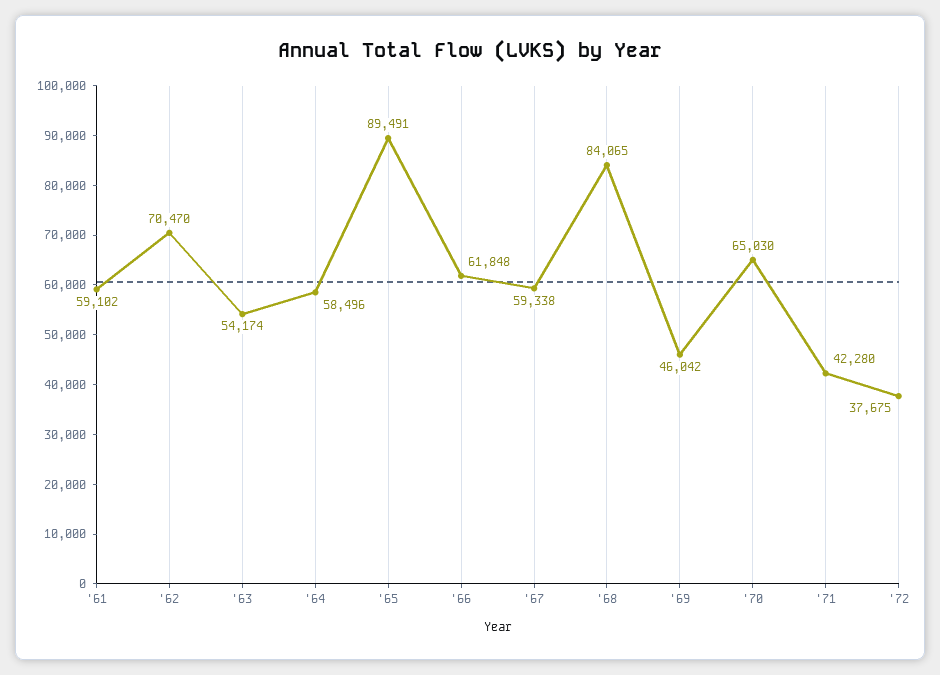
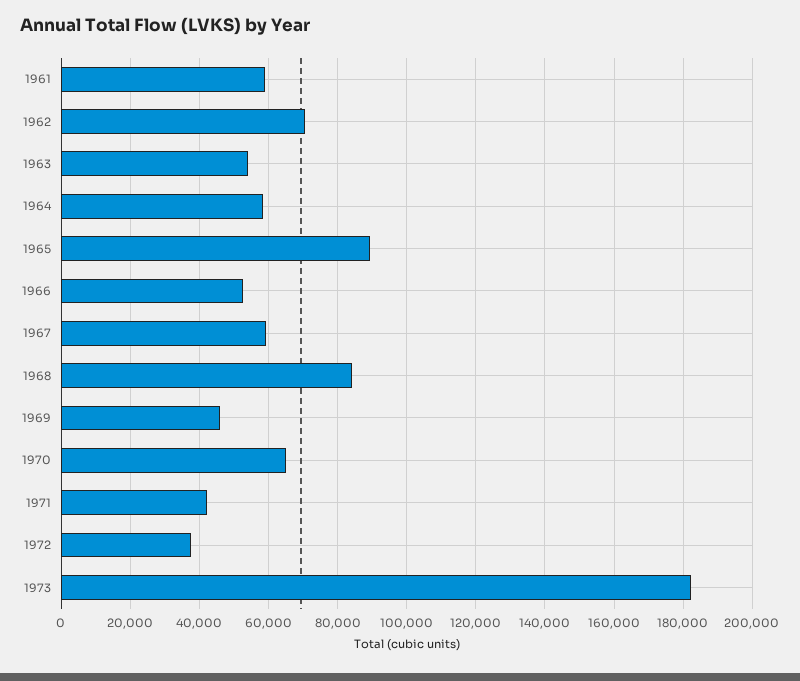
'66: 61848 -> 52000
1973: none -> 182000

